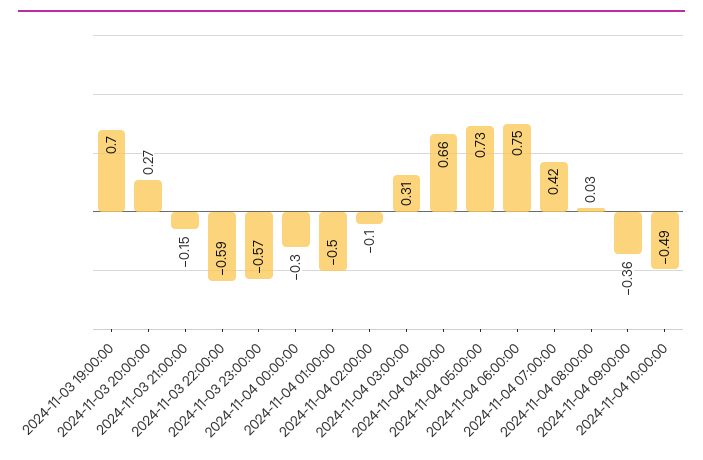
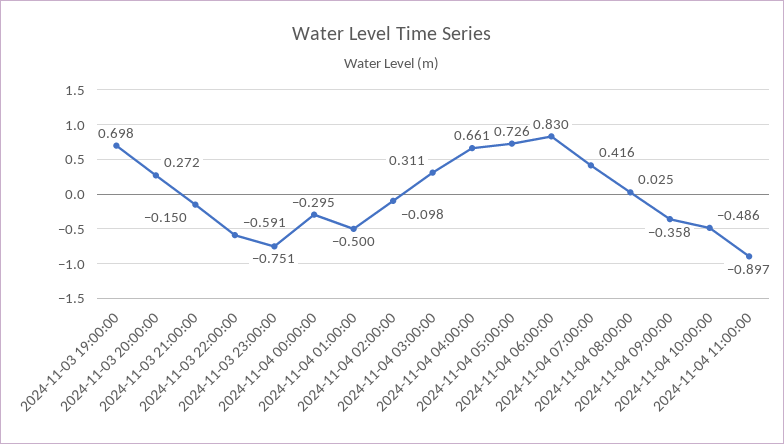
2024-11-03 23:00:00: -0.57 -> -0.751
2024-11-04 06:00:00: 0.75 -> 0.83
2024-11-04 11:00:00: none -> -0.897

